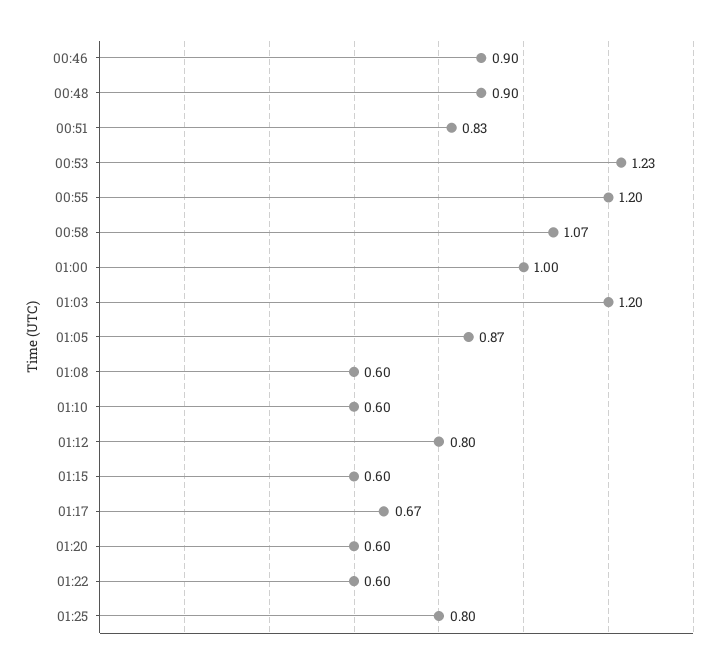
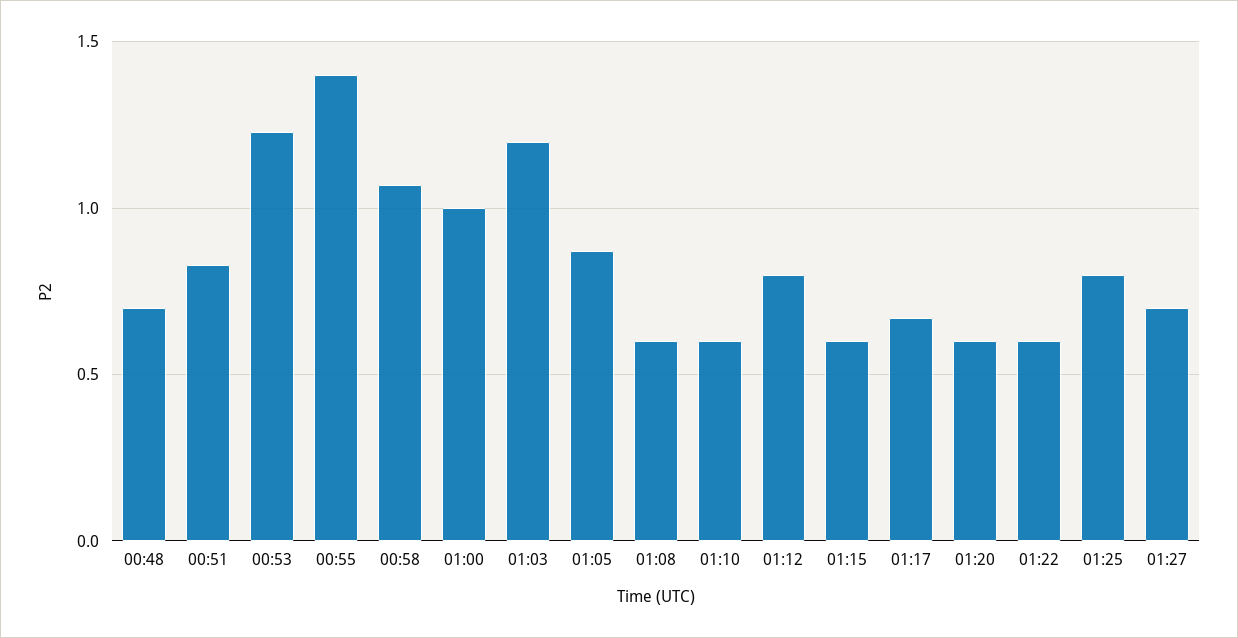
00:46: 0.9 -> none
00:48: 0.9 -> 0.7
00:55: 1.2 -> 1.4
01:27: none -> 0.7

